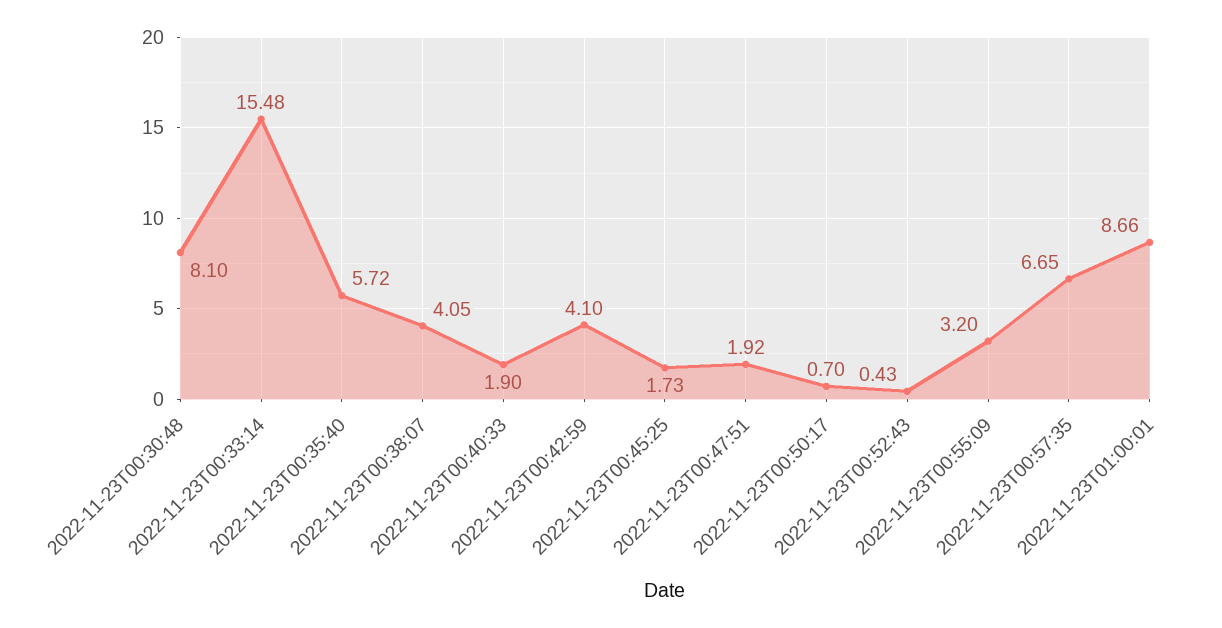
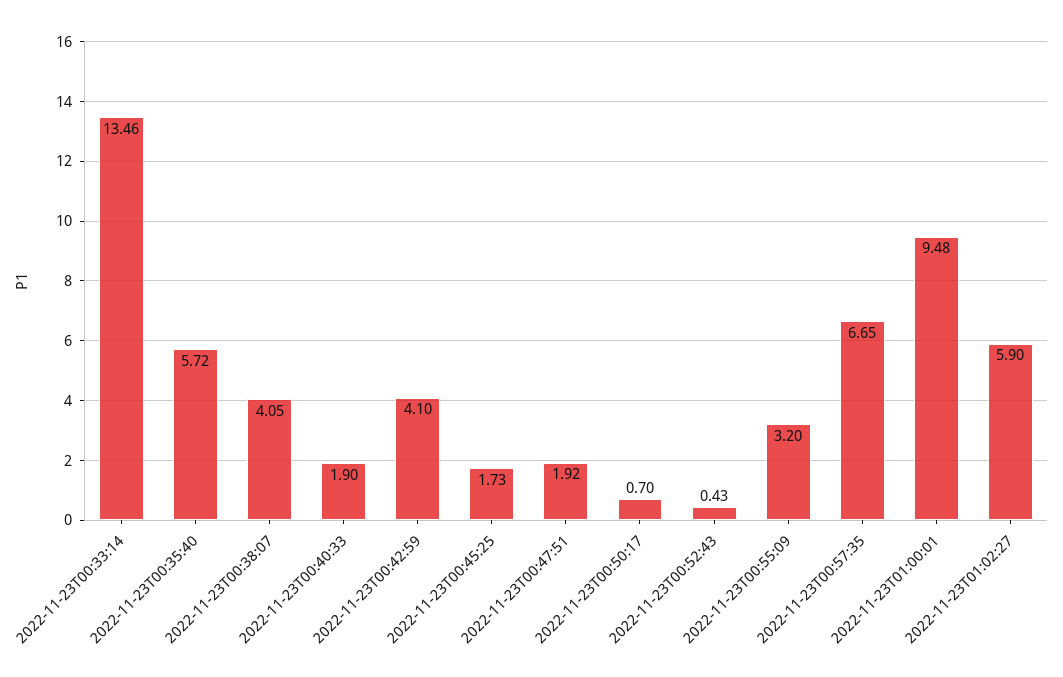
2022-11-23T00:30:48: 8.1 -> none
2022-11-23T00:33:14: 15.48 -> 13.46
2022-11-23T01:00:01: 8.66 -> 9.48
2022-11-23T01:02:27: none -> 5.9

